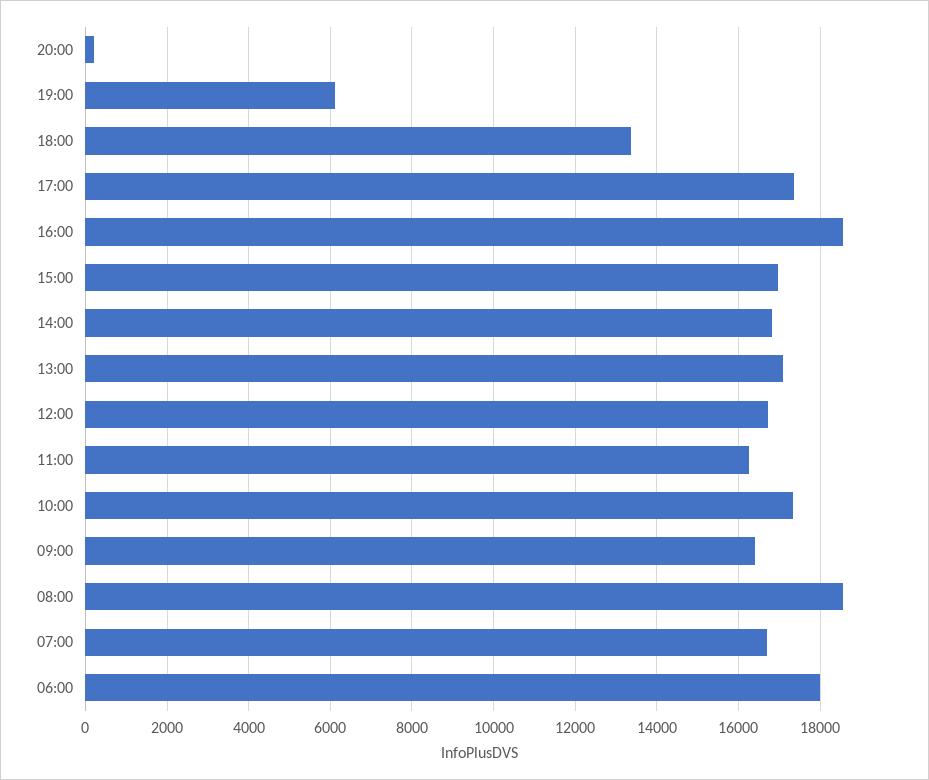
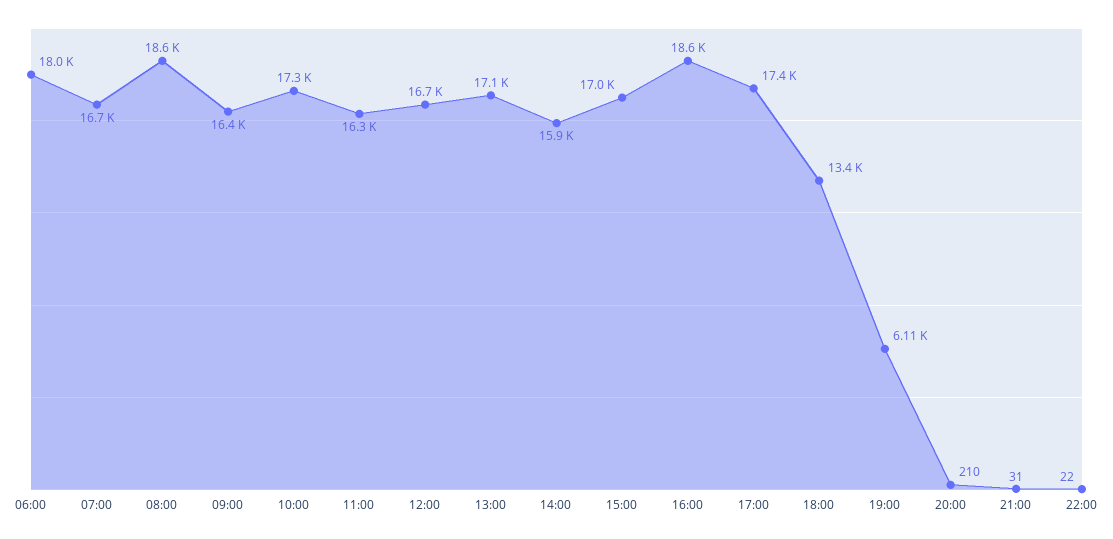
14:00: 16800 -> 15900
21:00: none -> 31
22:00: none -> 22

